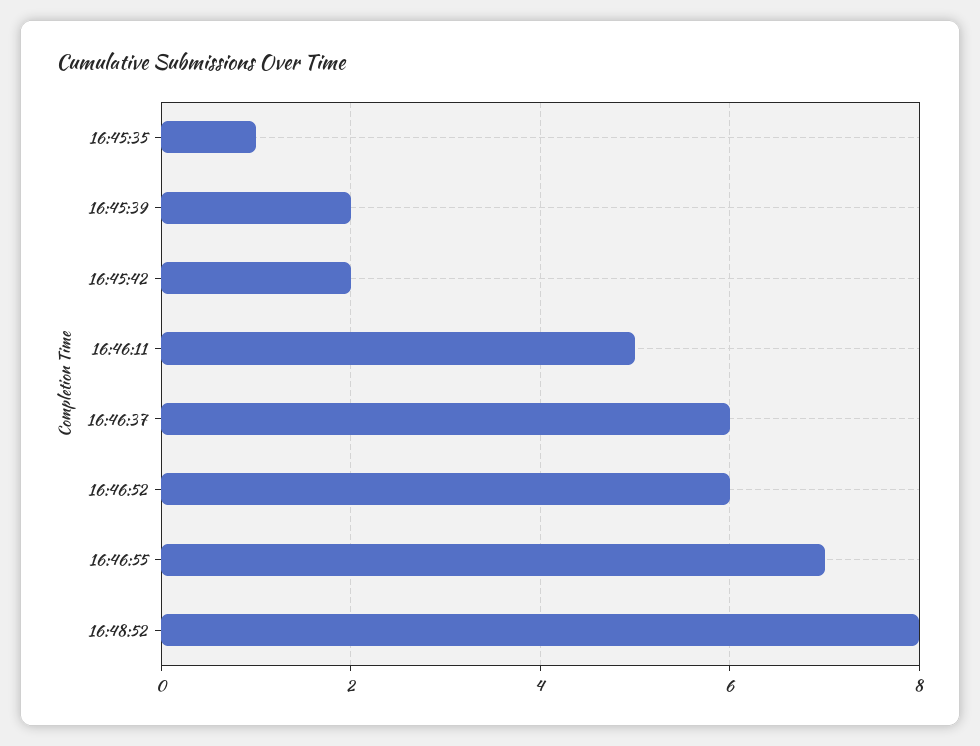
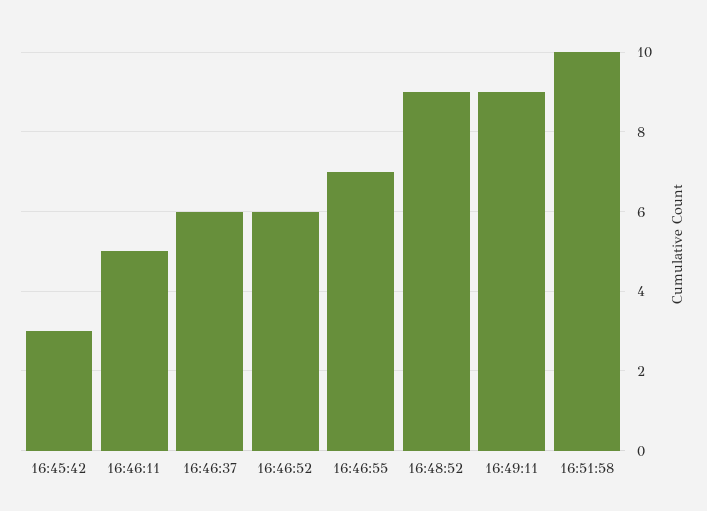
16:45:35: 1 -> none
16:45:39: 2 -> none
16:45:42: 2 -> 3
16:48:52: 8 -> 9
16:49:11: none -> 9
16:51:58: none -> 10

